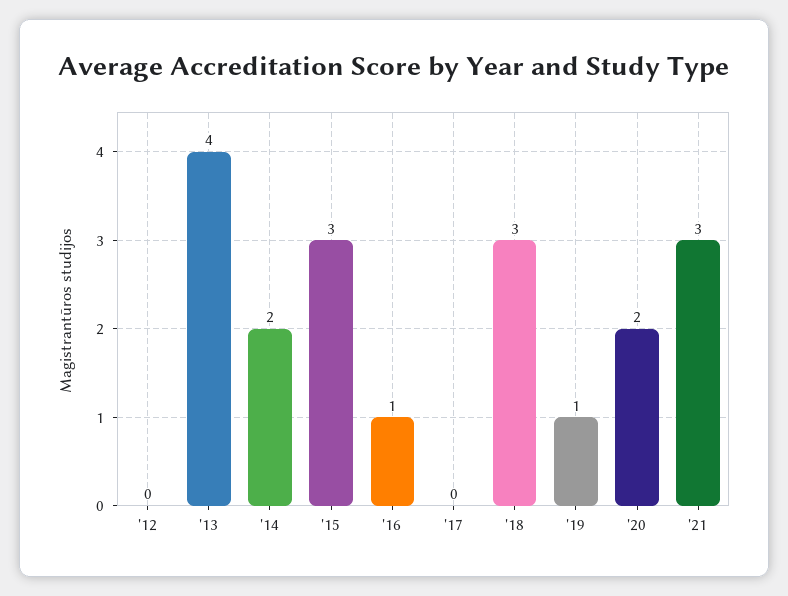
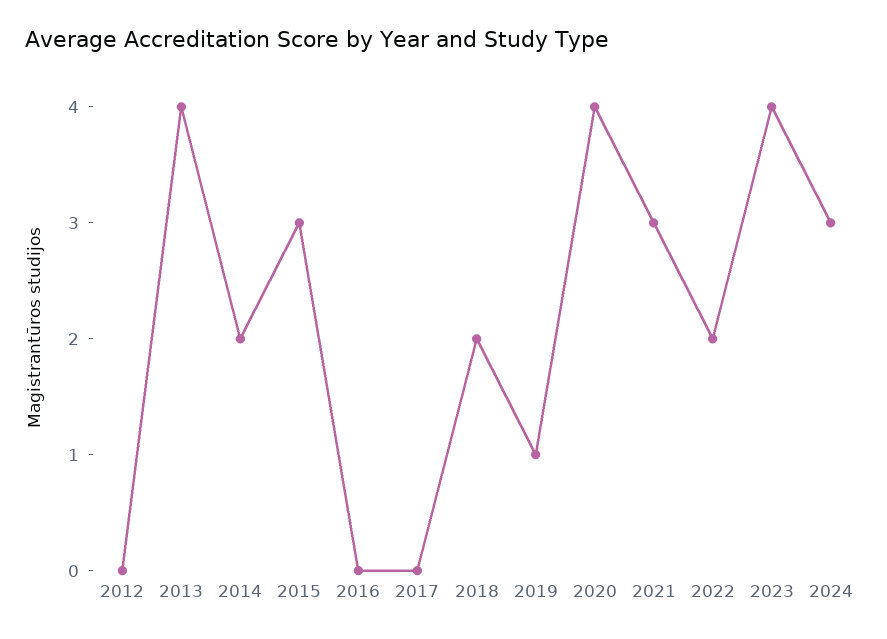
'16: 1 -> 0
'18: 3 -> 2
'20: 2 -> 4
2022: none -> 2
2023: none -> 4
2024: none -> 3

